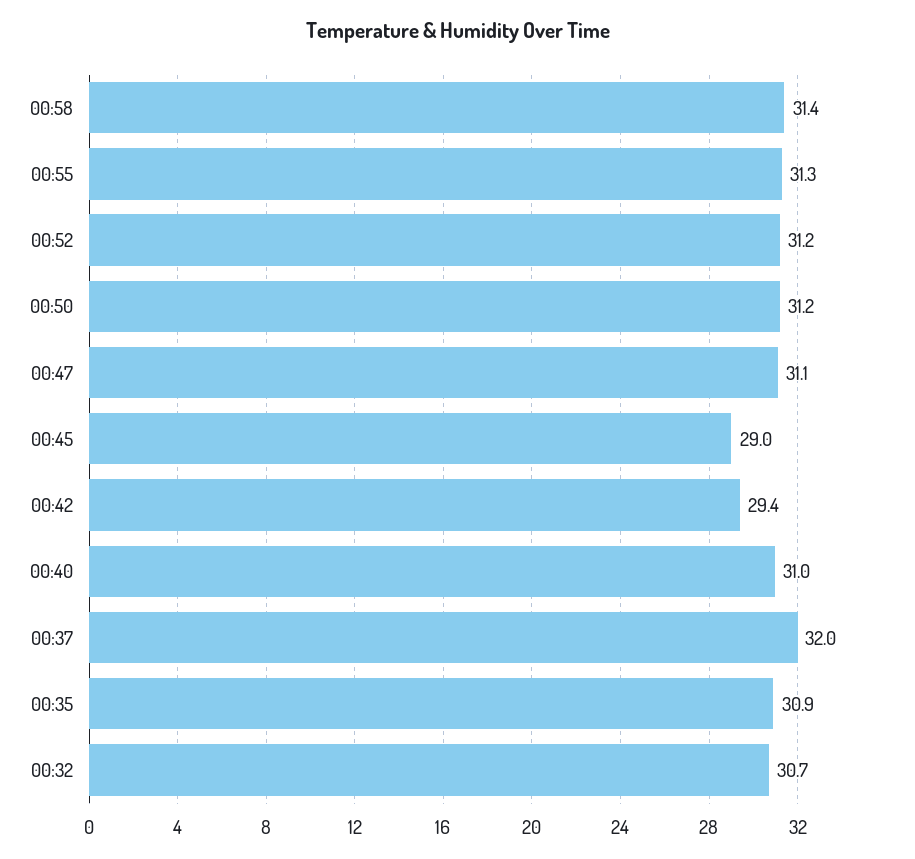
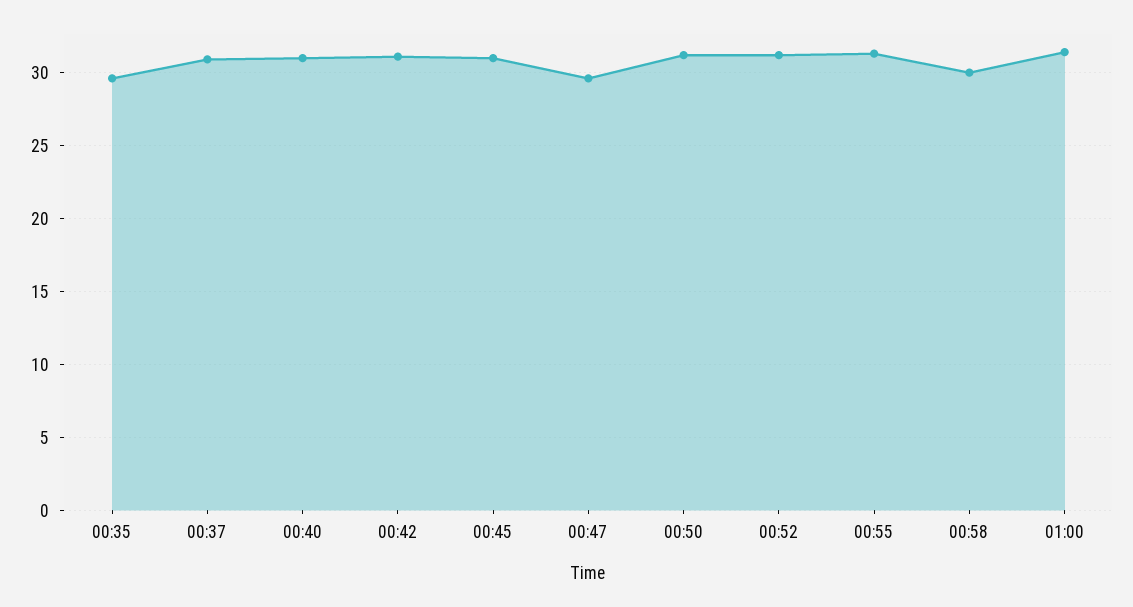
00:58: 31.4 -> 30
00:47: 31.1 -> 29.5
00:45: 29 -> 31
00:42: 29.4 -> 31
00:37: 32 -> 31
00:35: 30.9 -> 29.5
00:32: 30.7 -> none
01:00: none -> 31.5

